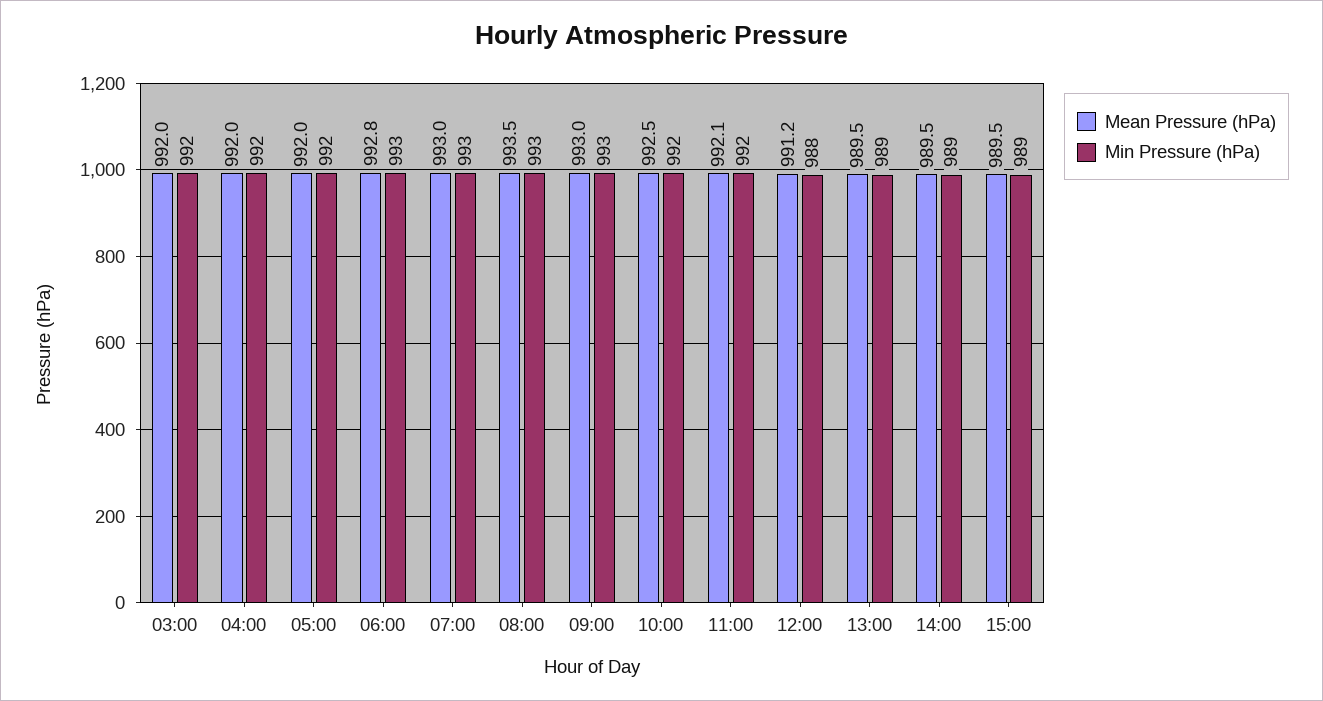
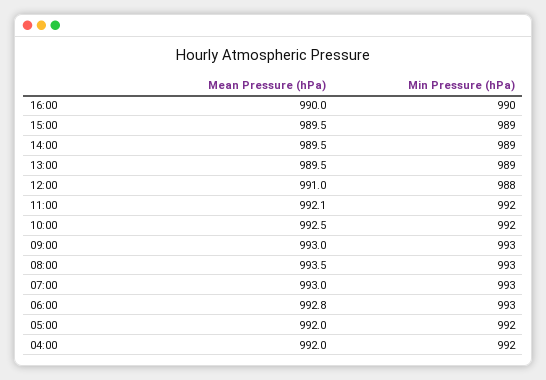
Mean Pressure (hPa), 03:00: 992 -> none
Min Pressure (hPa), 03:00: 992 -> none
Mean Pressure (hPa), 12:00: 991.2 -> 991
Mean Pressure (hPa), 16:00: none -> 990
Min Pressure (hPa), 16:00: none -> 990

